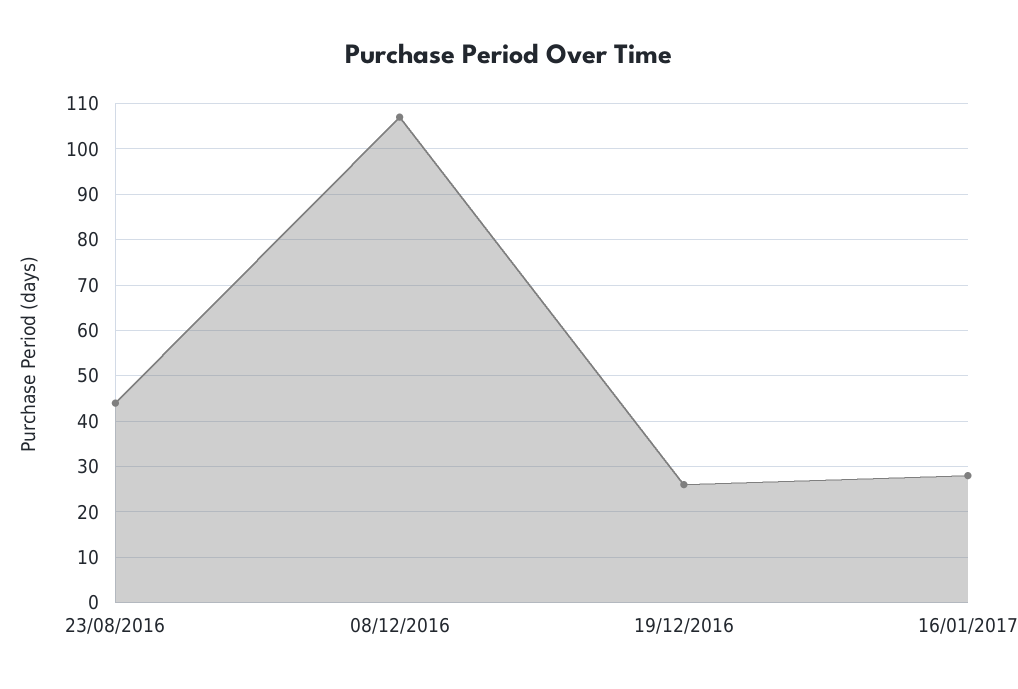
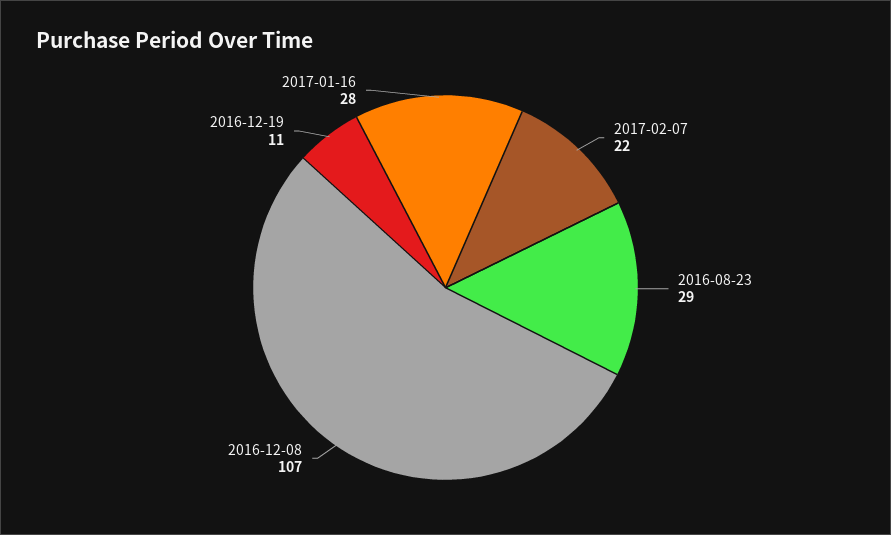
23/08/2016: 45 -> 29
19/12/2016: 25 -> 11
2017-02-07: none -> 22

